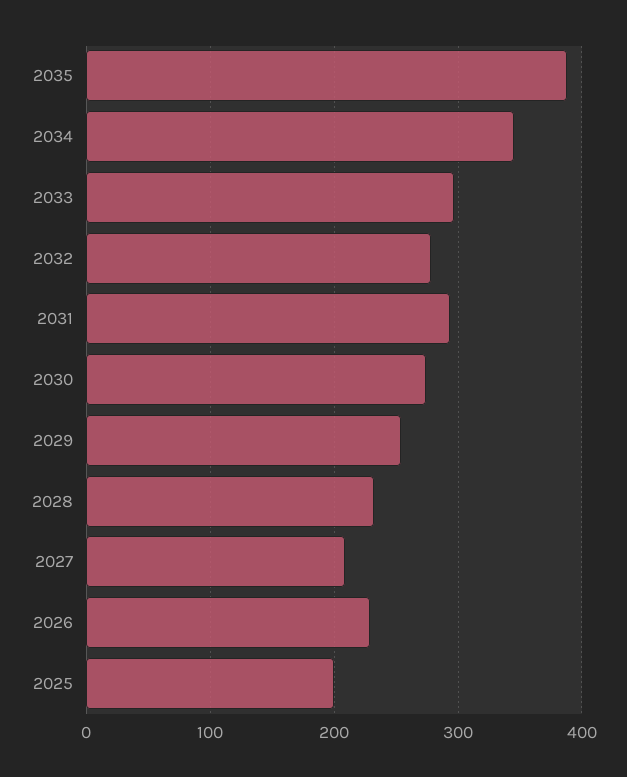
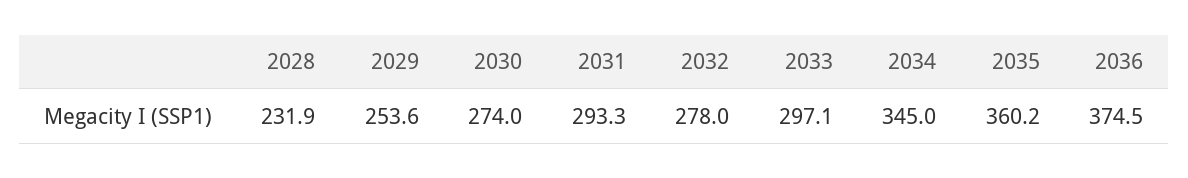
2035: 390 -> 360.2
2027: 210 -> none
2026: 230 -> none
2025: 200 -> none
2036: none -> 374.5

